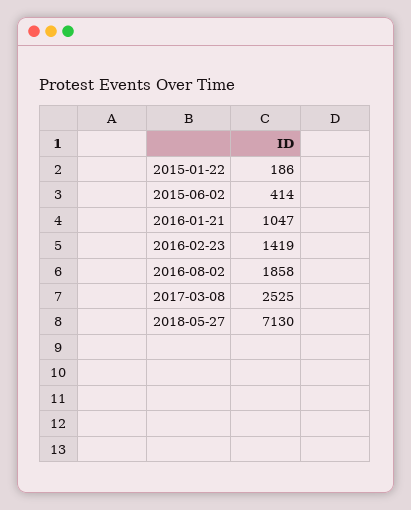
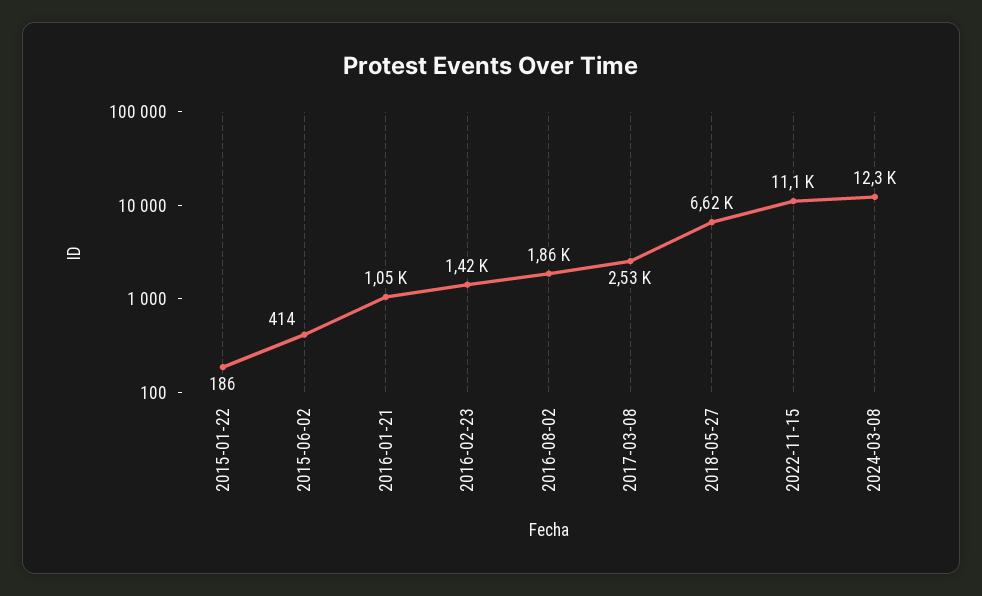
2018-05-27: 7130 -> 6620
2022-11-15: none -> 11100
2024-03-08: none -> 12300

